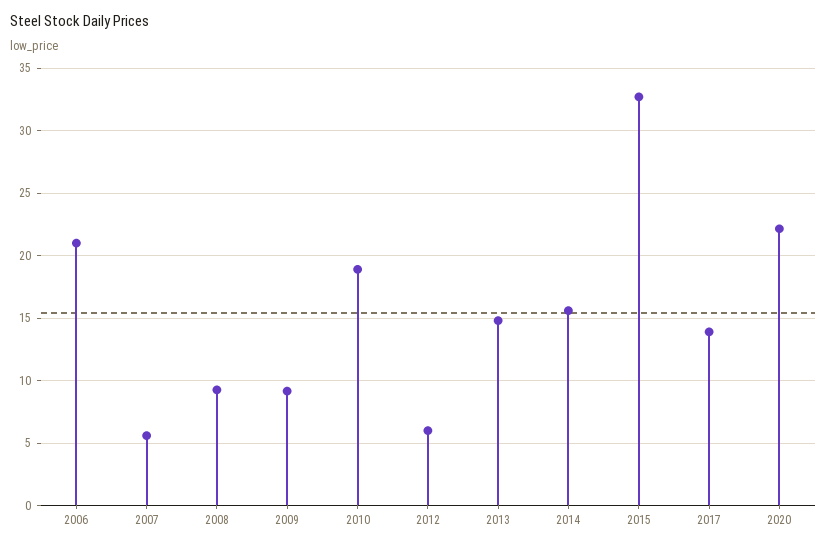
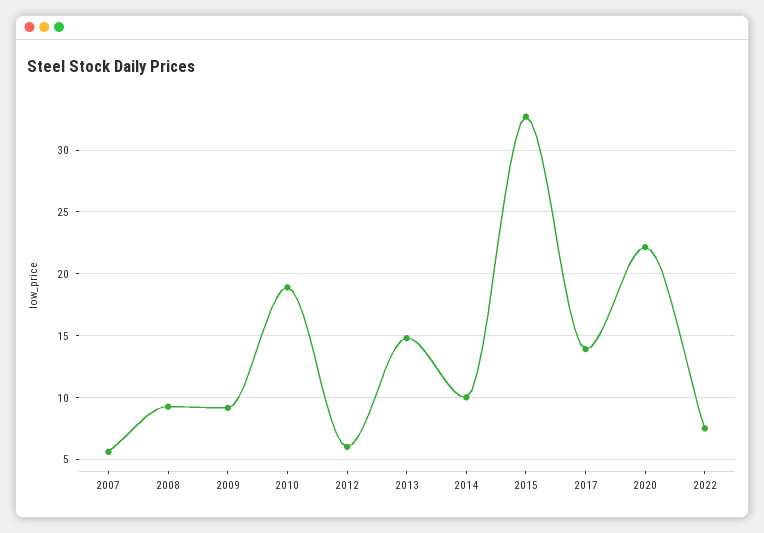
2006: 21 -> none
2014: 15.5 -> 10
2022: none -> 7.5

